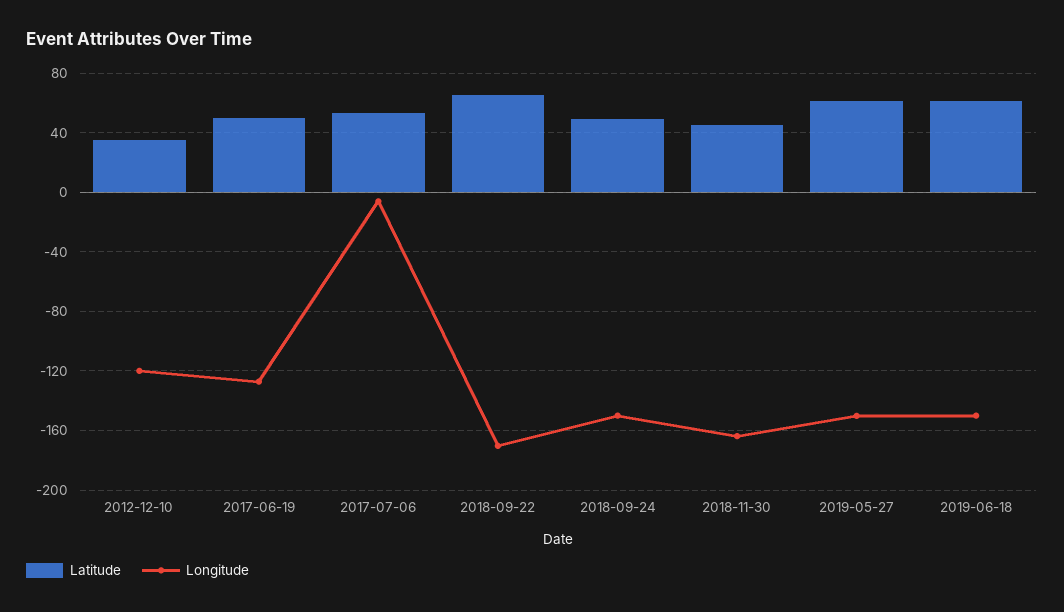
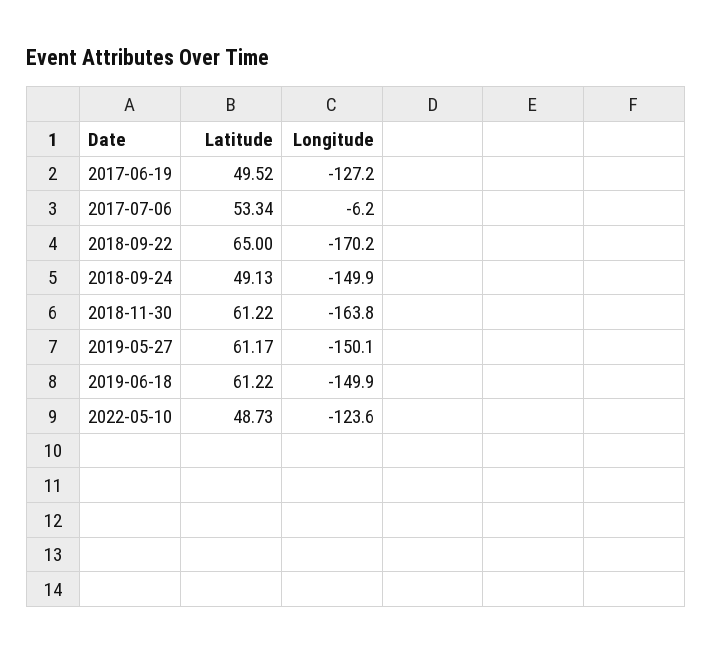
Latitude, 2012-12-10: 35 -> none
Longitude, 2012-12-10: -120 -> none
Latitude, 2018-11-30: 45 -> 61.22
Latitude, 2022-05-10: none -> 48.73
Longitude, 2022-05-10: none -> -123.6

